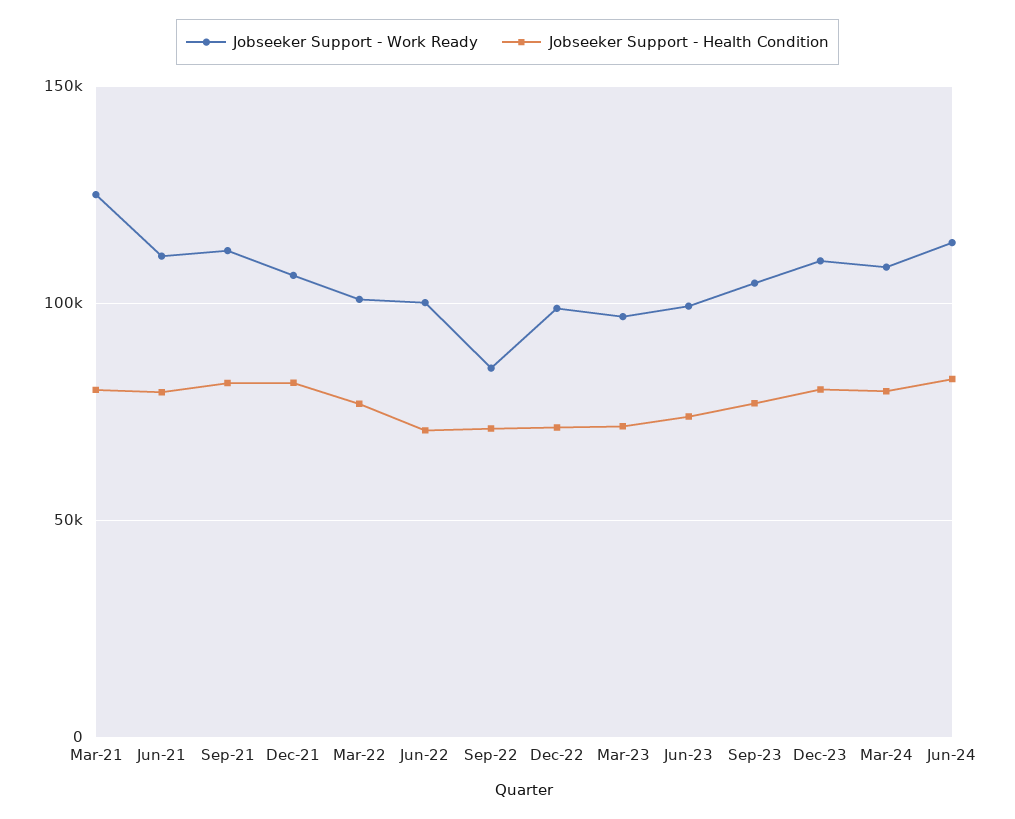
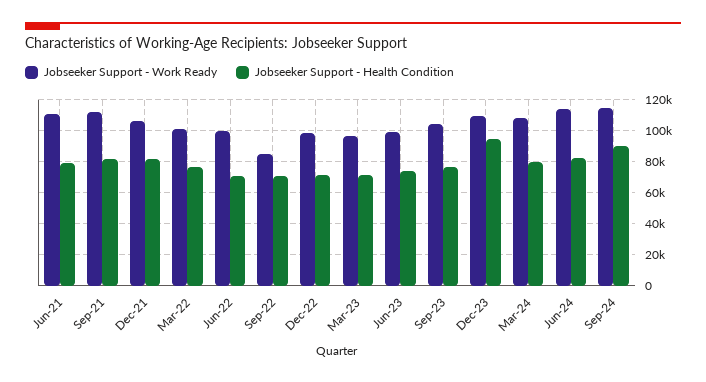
Jobseeker Support - Work Ready, Mar-21: 125000 -> none
Jobseeker Support - Health Condition, Mar-21: 80000 -> none
Jobseeker Support - Health Condition, Dec-23: 80000 -> 95000
Jobseeker Support - Work Ready, Sep-24: none -> 115000
Jobseeker Support - Health Condition, Sep-24: none -> 90000

